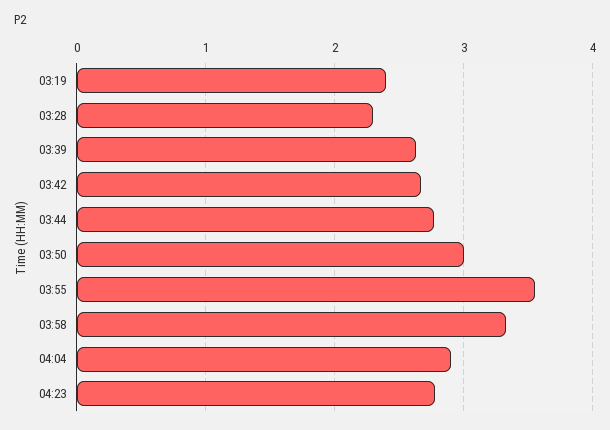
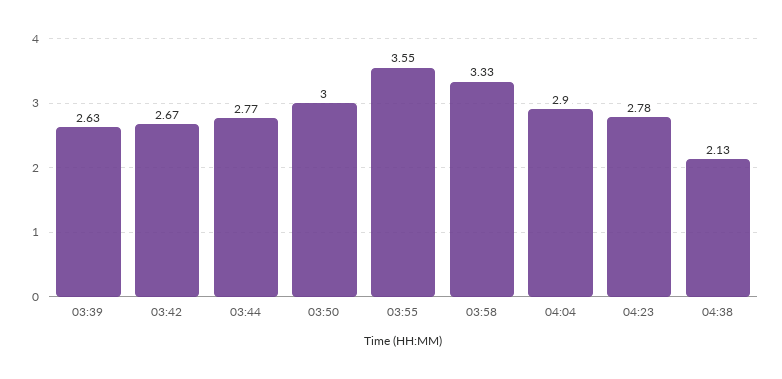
03:19: 2.4 -> none
03:28: 2.3 -> none
04:38: none -> 2.13

